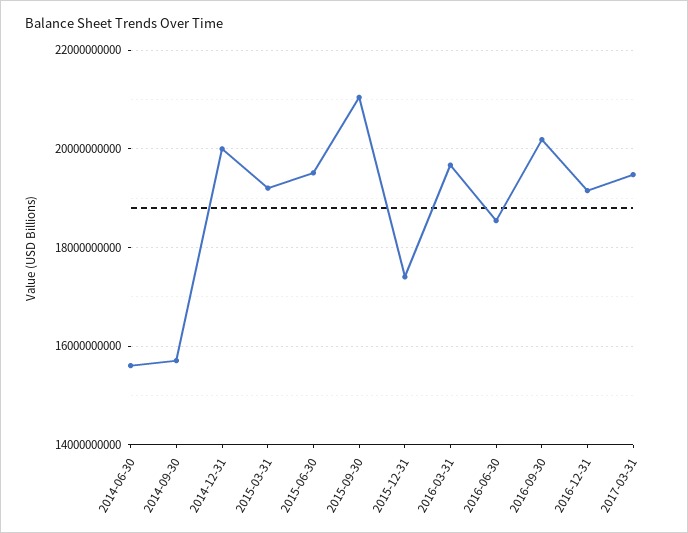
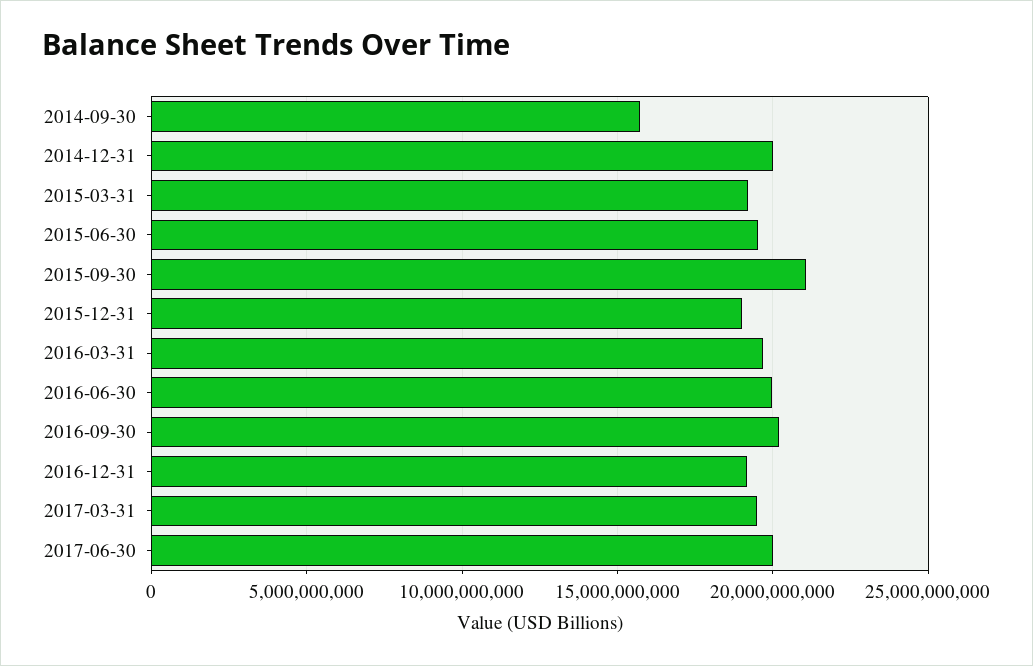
2014-06-30: 15600000000 -> none
2015-12-31: 17400000000 -> 19000000000
2016-06-30: 18600000000 -> 20000000000
2017-06-30: none -> 20000000000

